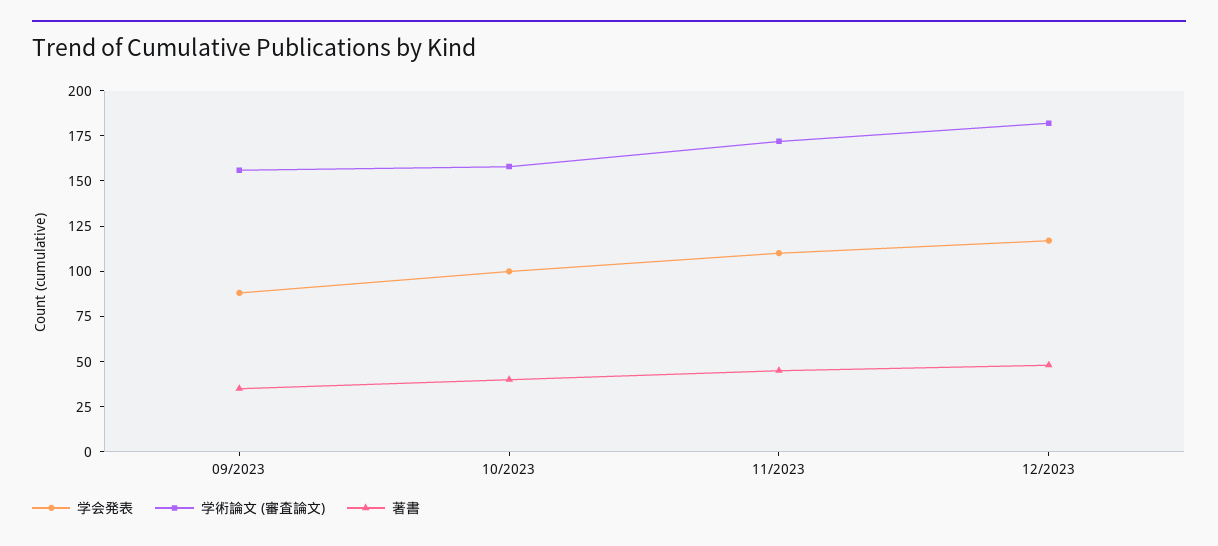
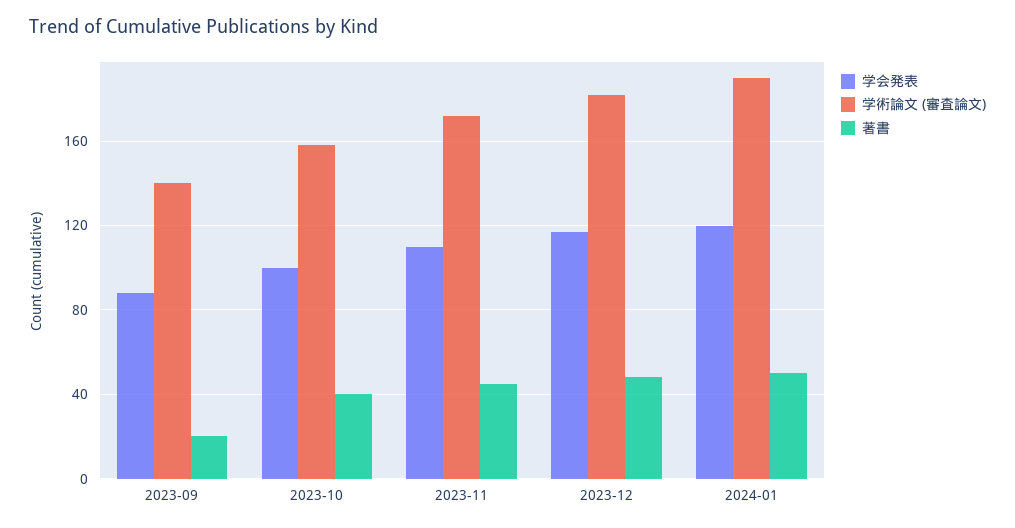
学術論文 (審査論文), 09/2023: 155 -> 140
著書, 09/2023: 35 -> 20
学会発表, 2024-01: none -> 120
学術論文 (審査論文), 2024-01: none -> 190
著書, 2024-01: none -> 50

